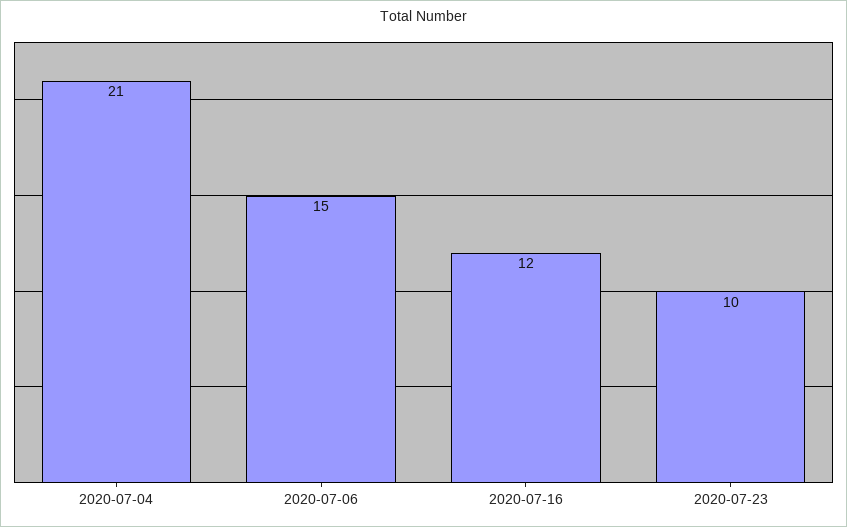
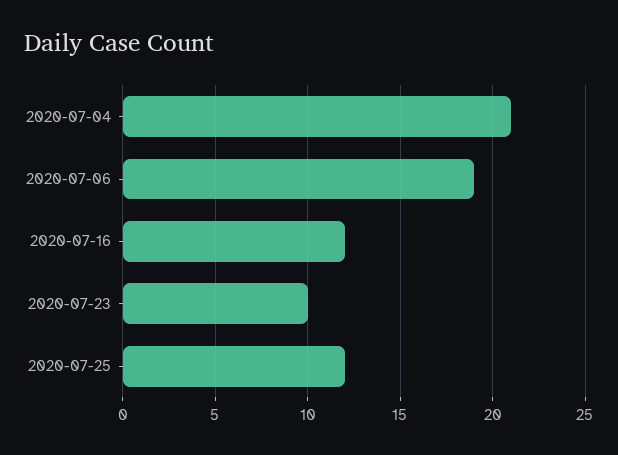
2020-07-06: 15 -> 19
2020-07-25: none -> 12

